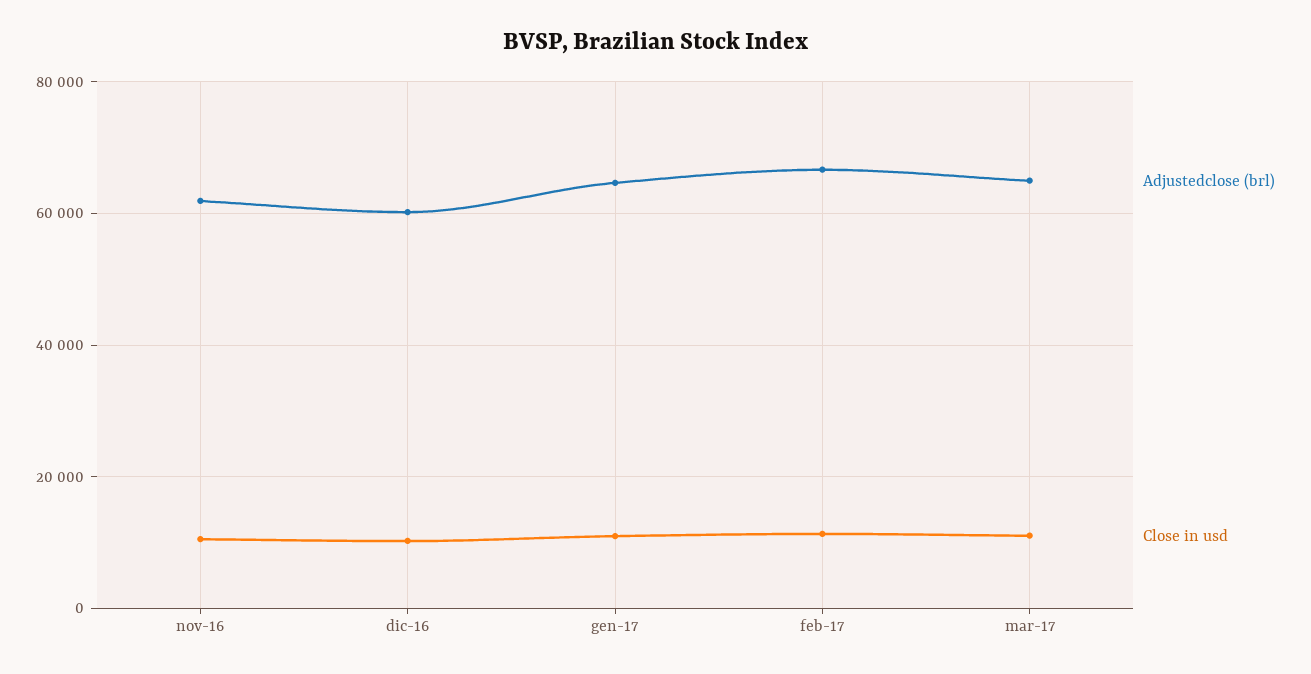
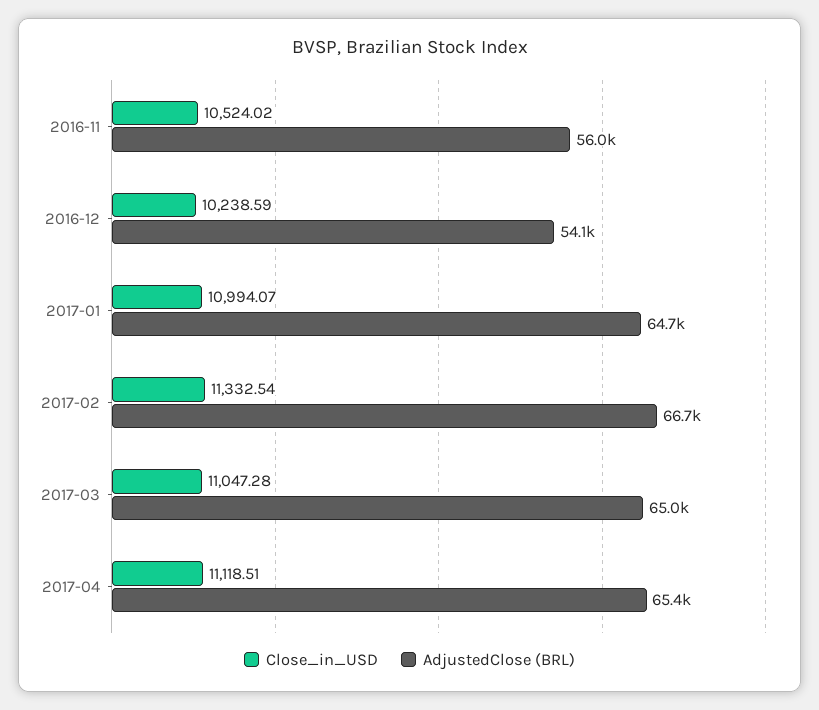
Adjustedclose (brl), nov-16: 62000 -> 56000
Adjustedclose (brl), dic-16: 60000 -> 54100
Close in usd, 2017-04: none -> 11118.51
Adjustedclose (brl), 2017-04: none -> 65400

